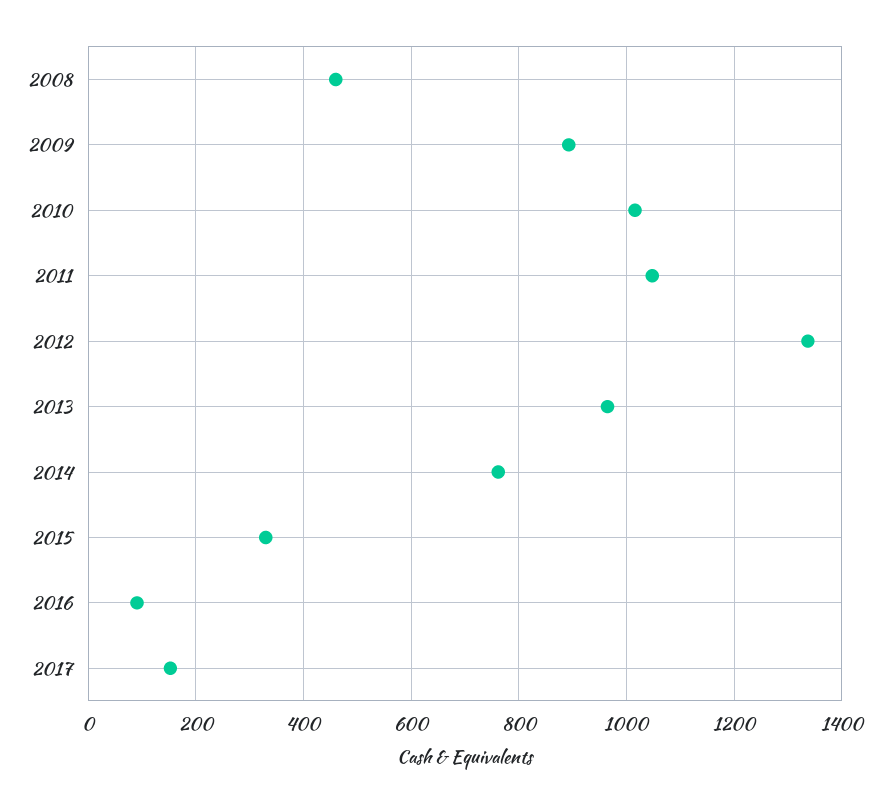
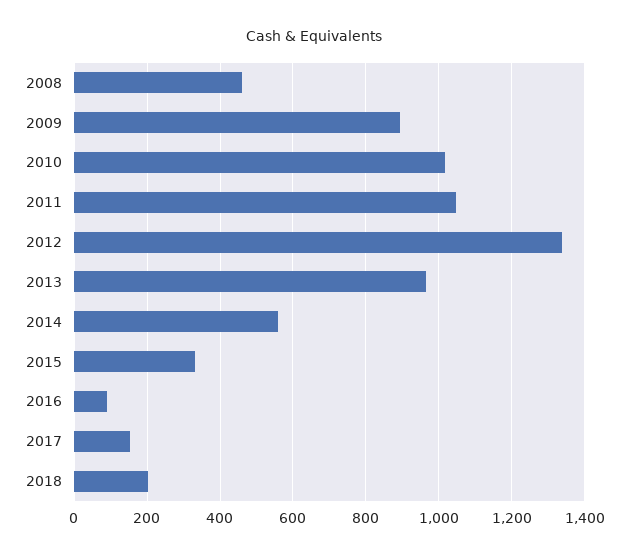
2014: 760 -> 560
2018: none -> 200

